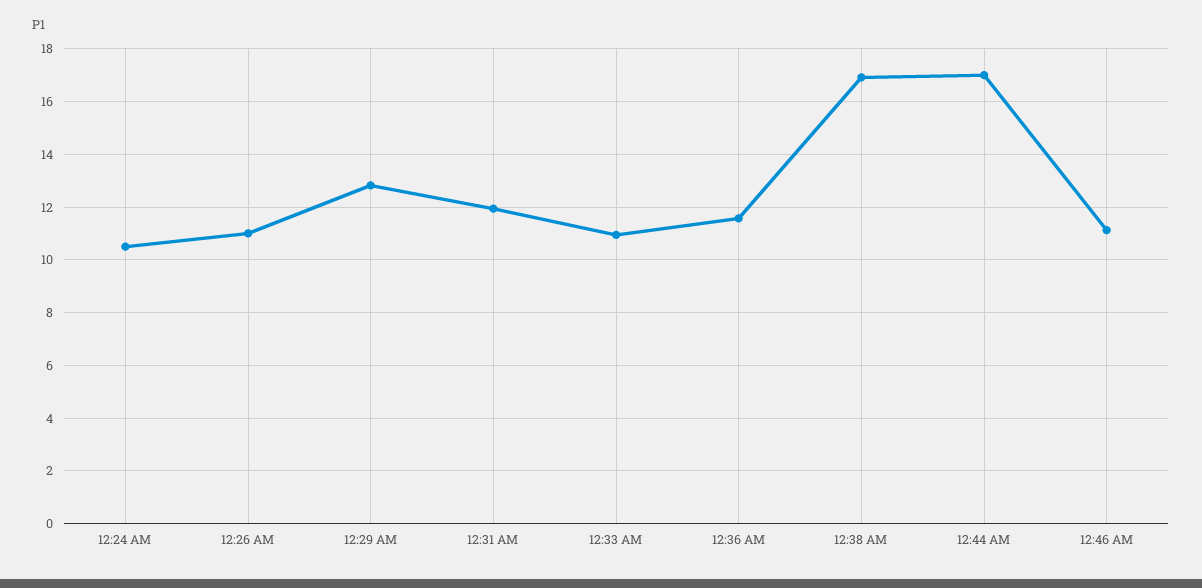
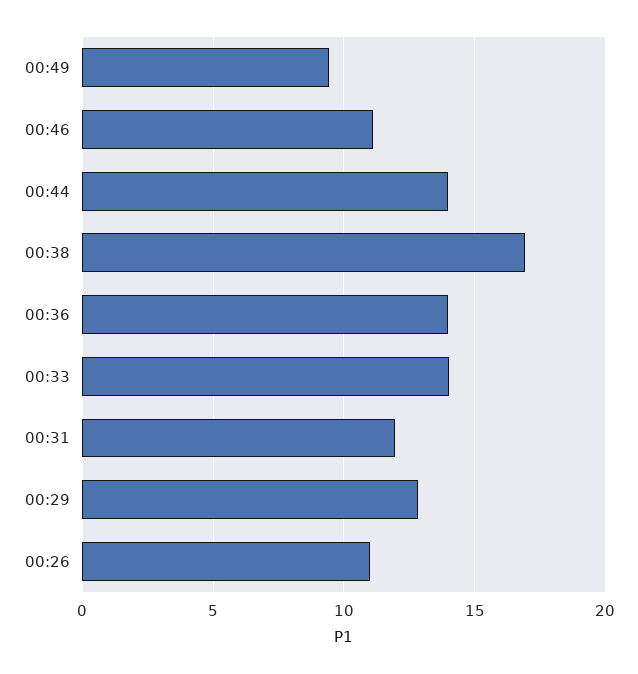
12:24 AM: 10.5 -> none
12:33 AM: 11 -> 14
12:36 AM: 11.5 -> 14
12:44 AM: 17 -> 14
00:49: none -> 9.5

